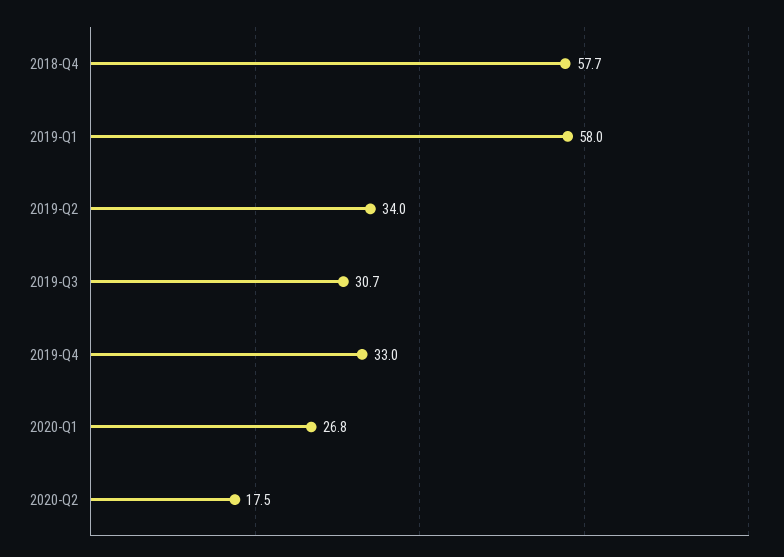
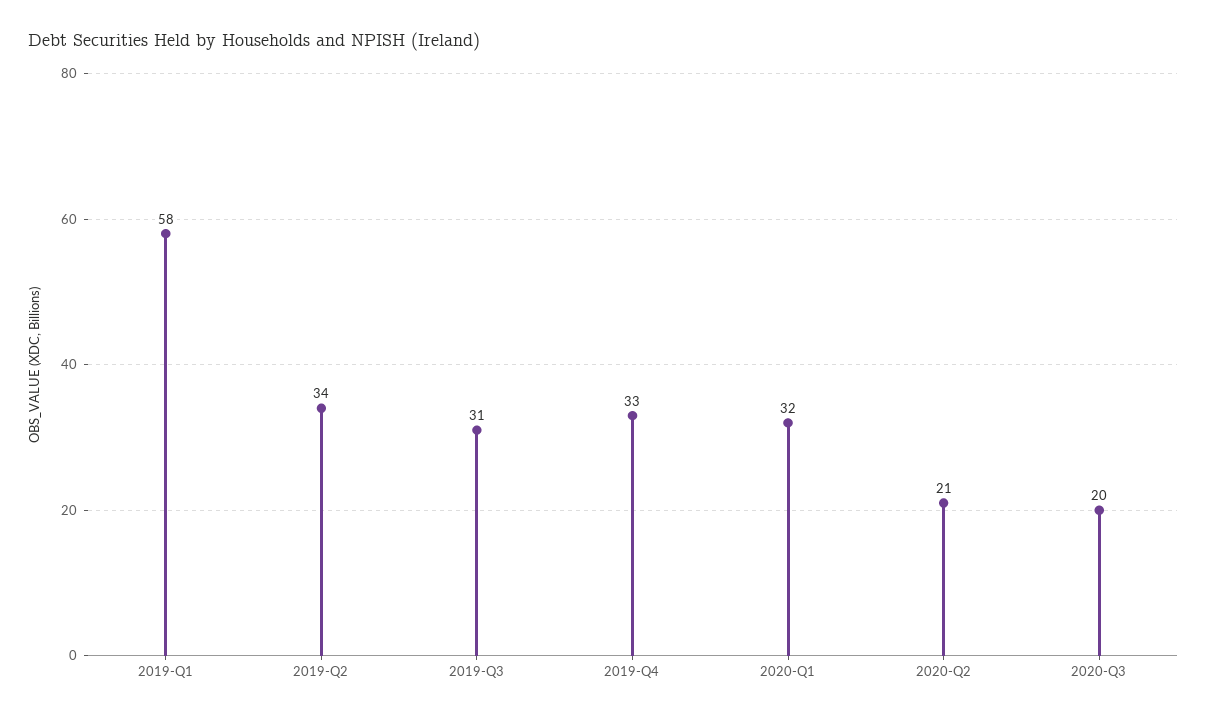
2018-Q4: 57.7 -> none
2020-Q1: 26.8 -> 32
2020-Q2: 17.5 -> 21
2020-Q3: none -> 20

